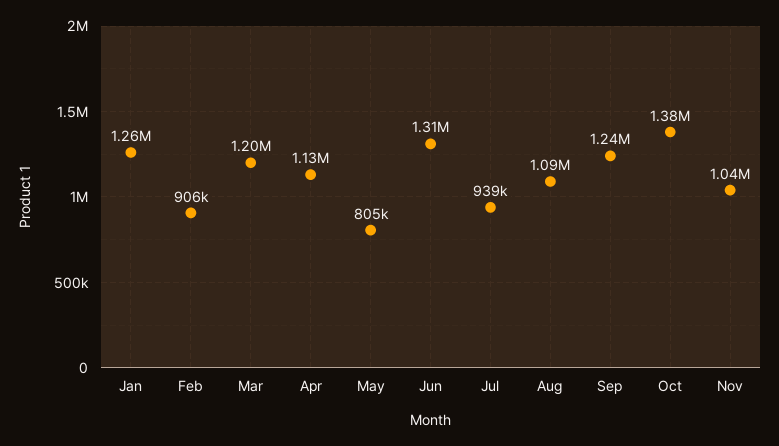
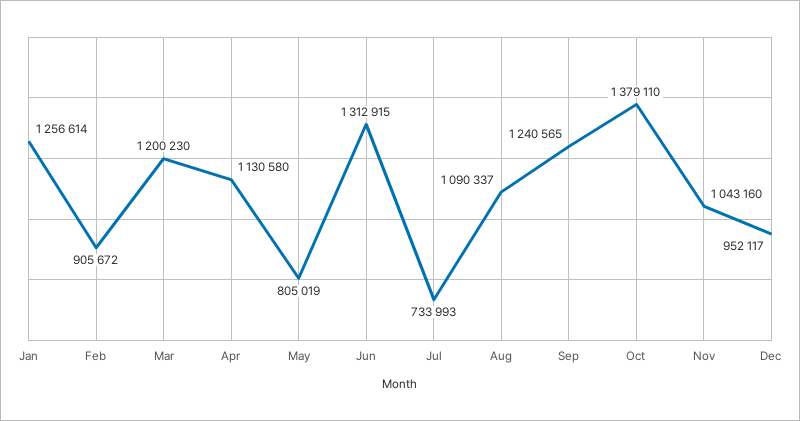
Jul: 939000 -> 733993
Dec: none -> 952117

